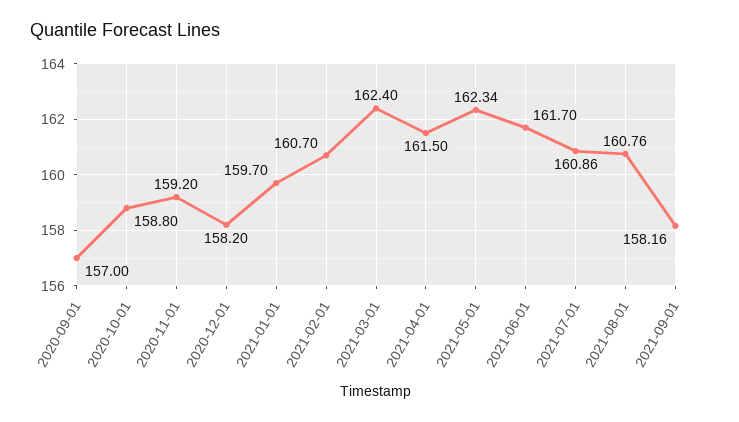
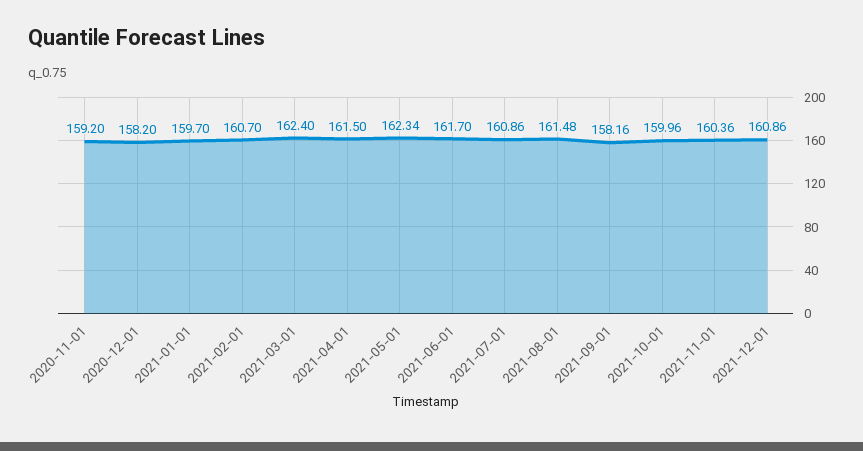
2020-09-01: 157 -> none
2020-10-01: 158.8 -> none
2021-08-01: 160.76 -> 161.48
2021-10-01: none -> 159.96
2021-11-01: none -> 160.36
2021-12-01: none -> 160.86

